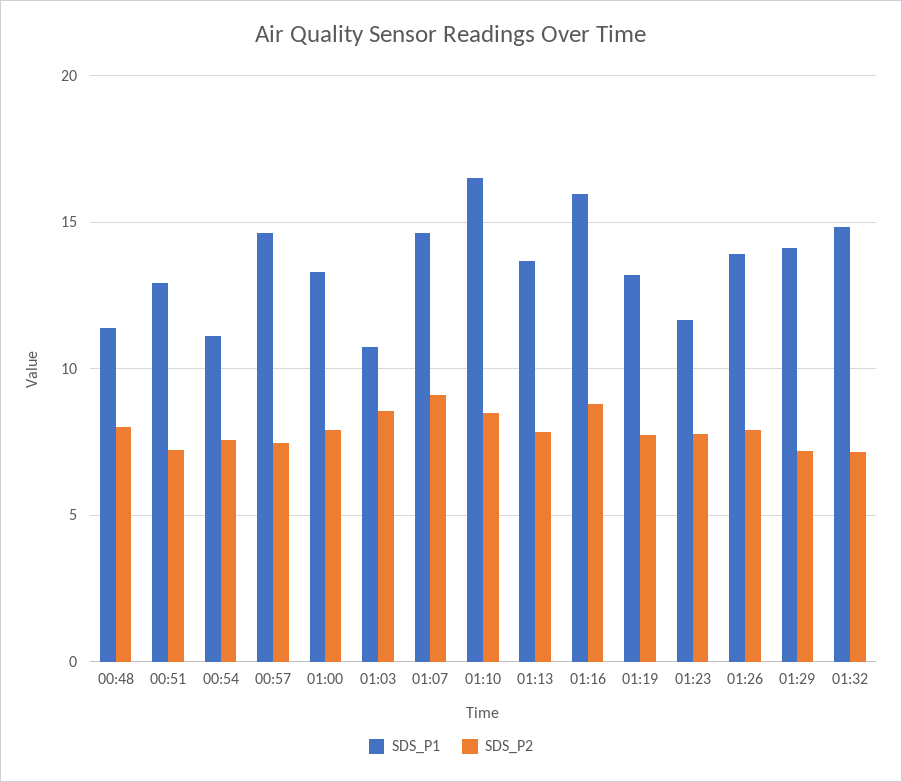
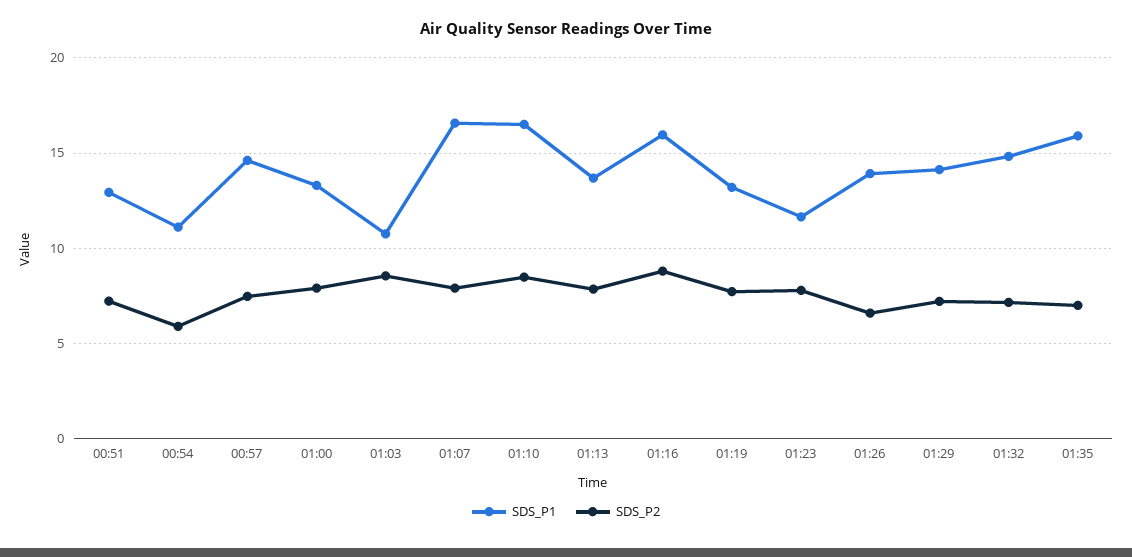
SDS_P1, 00:48: 11.5 -> none
SDS_P2, 00:48: 8 -> none
SDS_P2, 00:54: 7.5 -> 6
SDS_P1, 01:07: 14.5 -> 16.5
SDS_P2, 01:07: 9 -> 8
SDS_P2, 01:26: 8 -> 6.5
SDS_P1, 01:35: none -> 16
SDS_P2, 01:35: none -> 7

